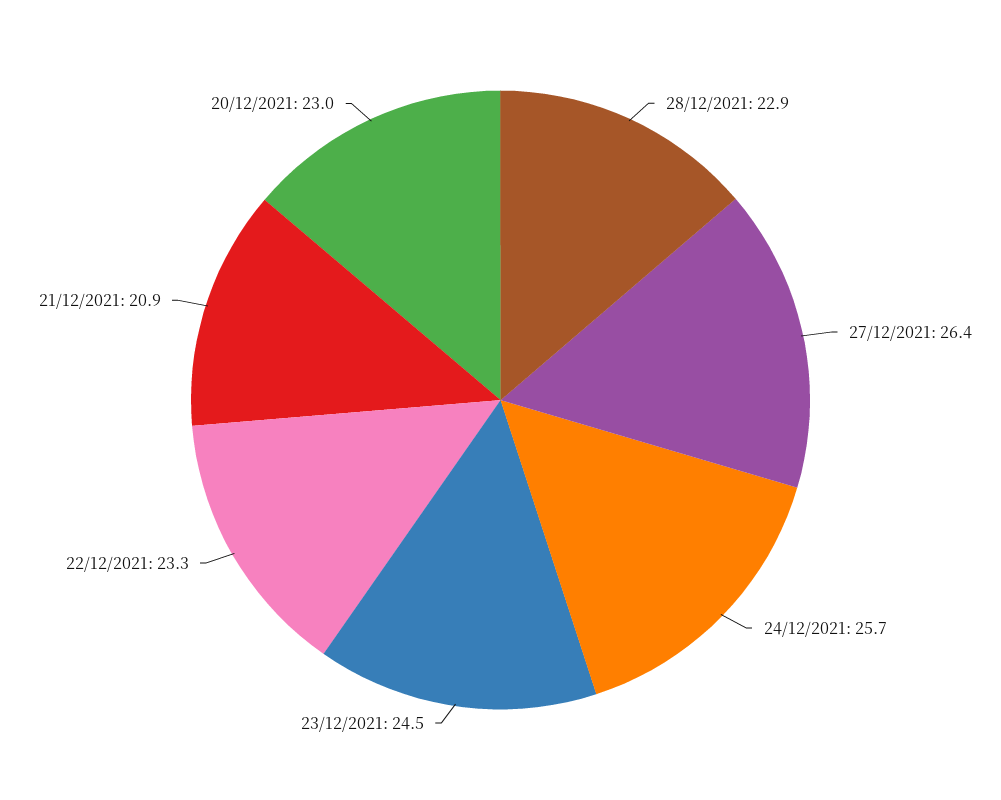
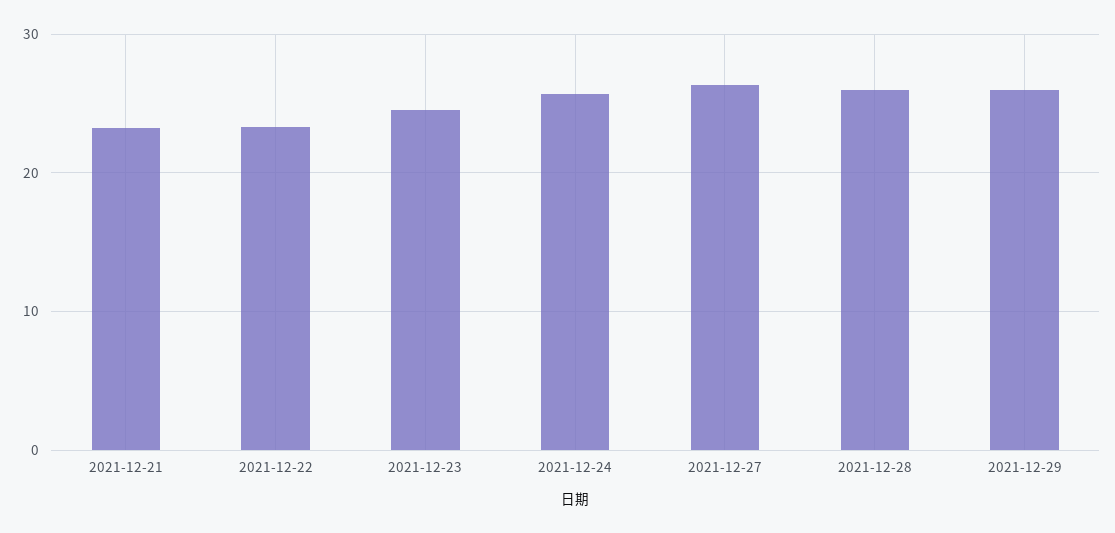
28/12/2021: 22.9 -> 26
21/12/2021: 20.9 -> 23
20/12/2021: 23 -> none
2021-12-29: none -> 26

